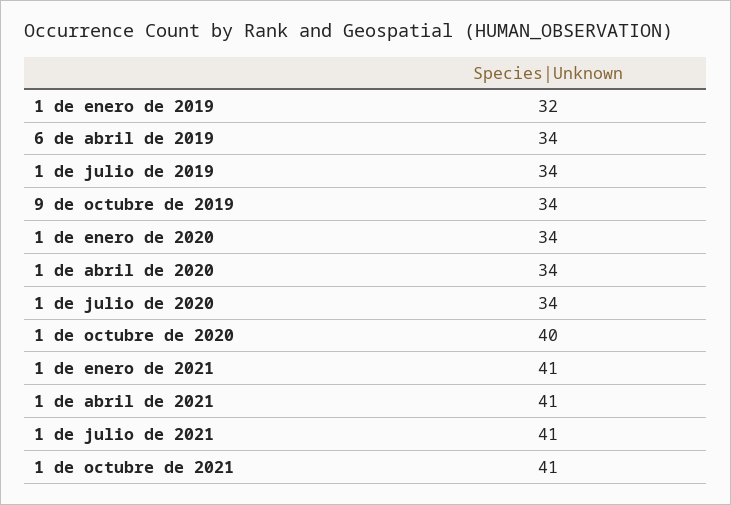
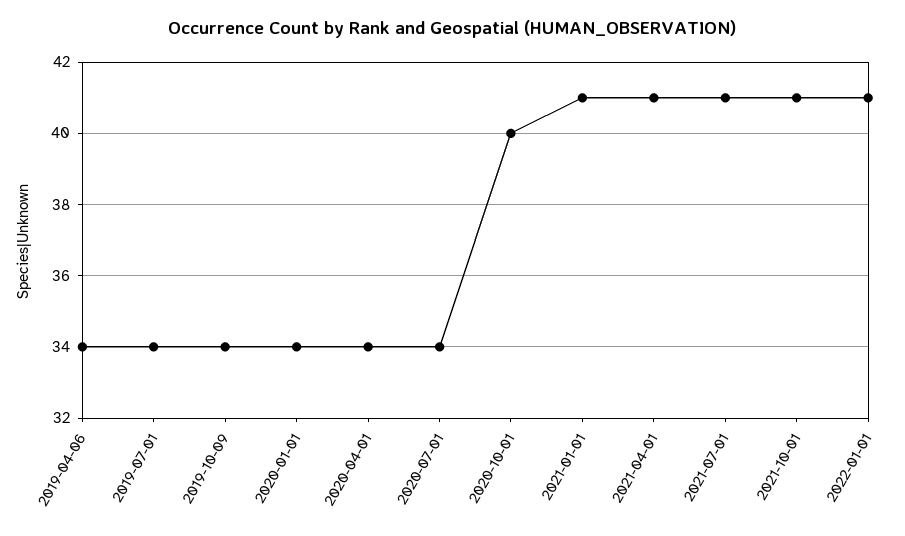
1 de enero de 2019: 32 -> none
2022-01-01: none -> 41

